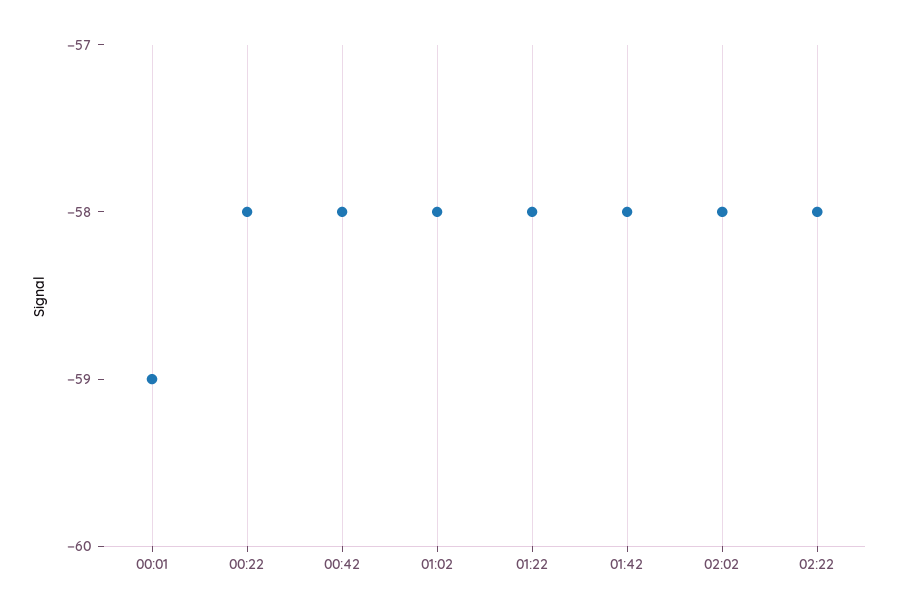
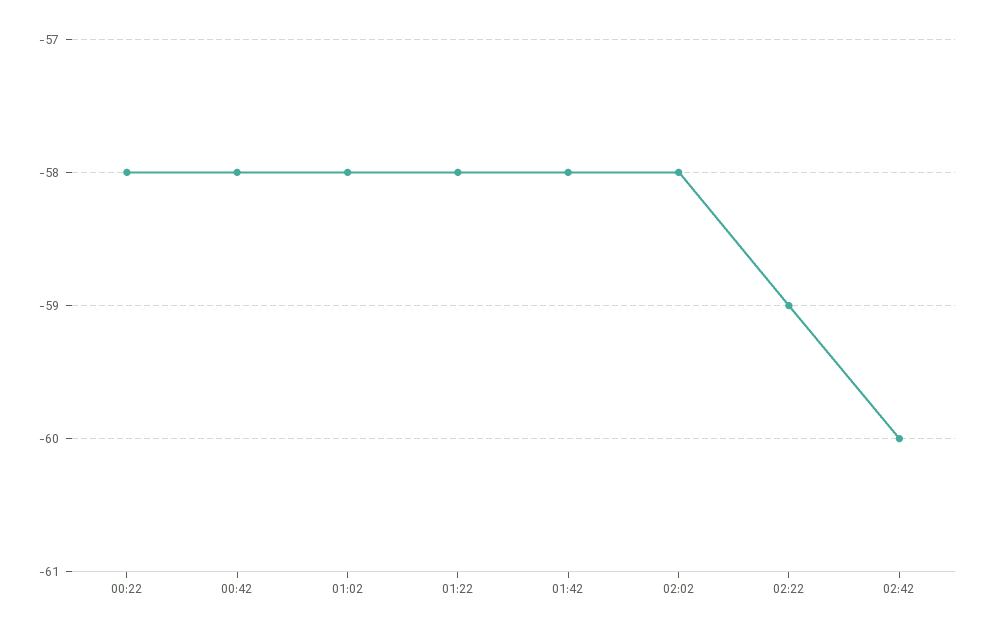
00:01: -59 -> none
02:22: -58 -> -59
02:42: none -> -60

